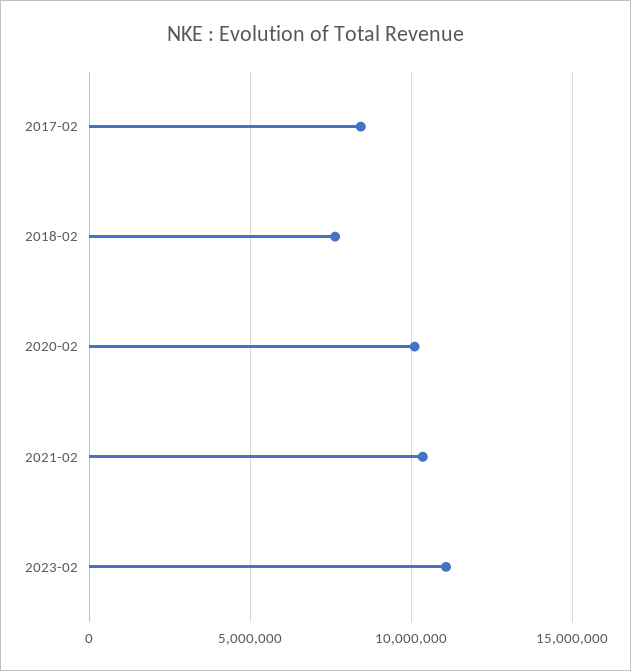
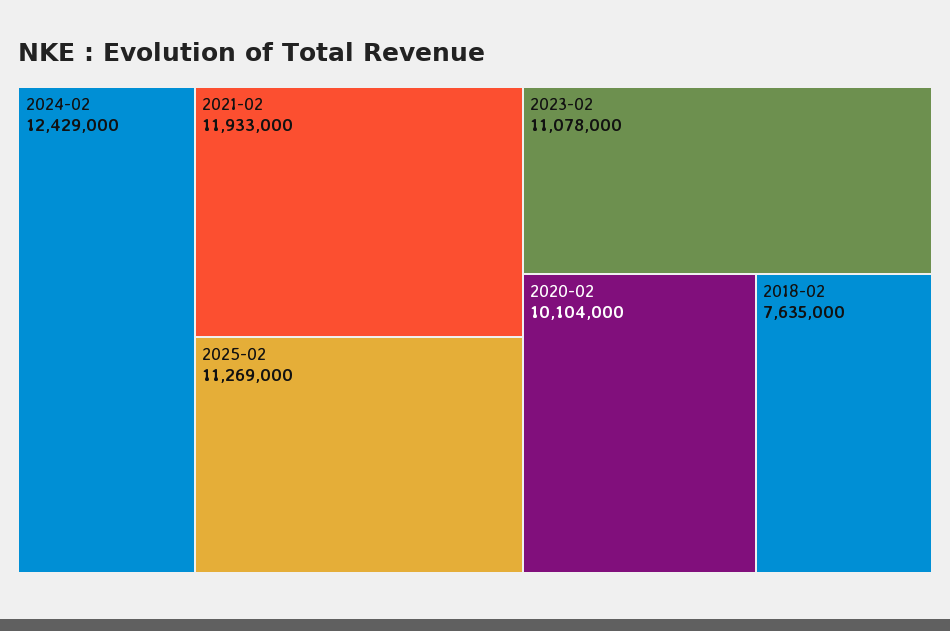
2017-02: 8500000 -> none
2021-02: 10500000 -> 11933000
2024-02: none -> 12429000
2025-02: none -> 11269000

